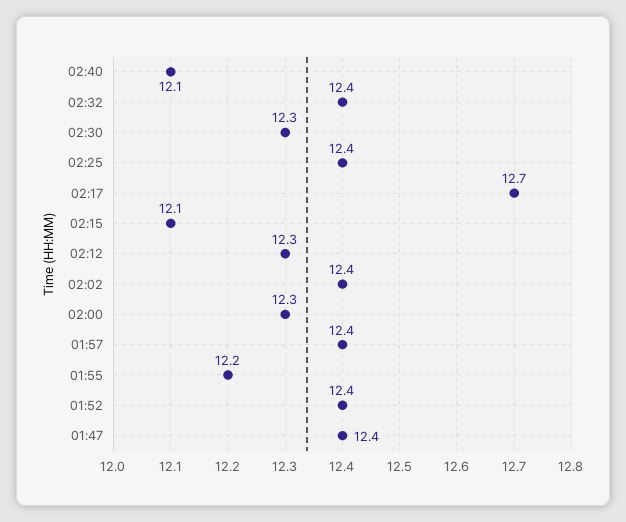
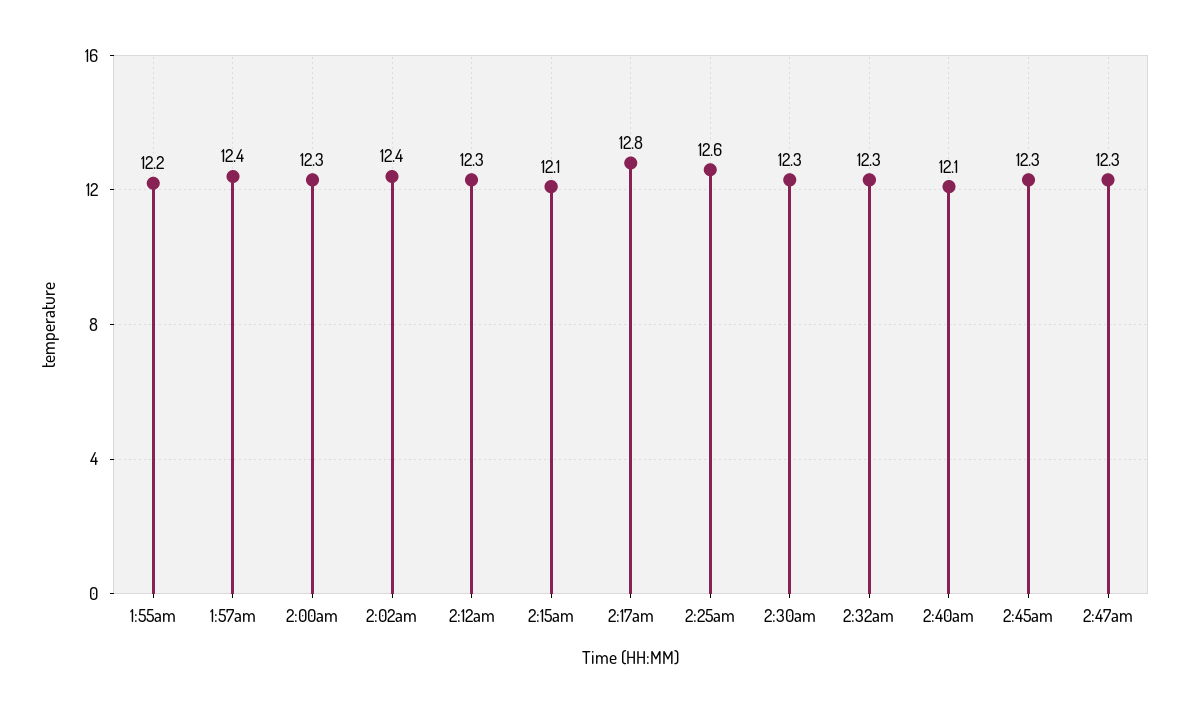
02:32: 12.4 -> 12.3
02:25: 12.4 -> 12.6
02:17: 12.7 -> 12.8
01:52: 12.4 -> none
01:47: 12.4 -> none
2:45am: none -> 12.3
2:47am: none -> 12.3

